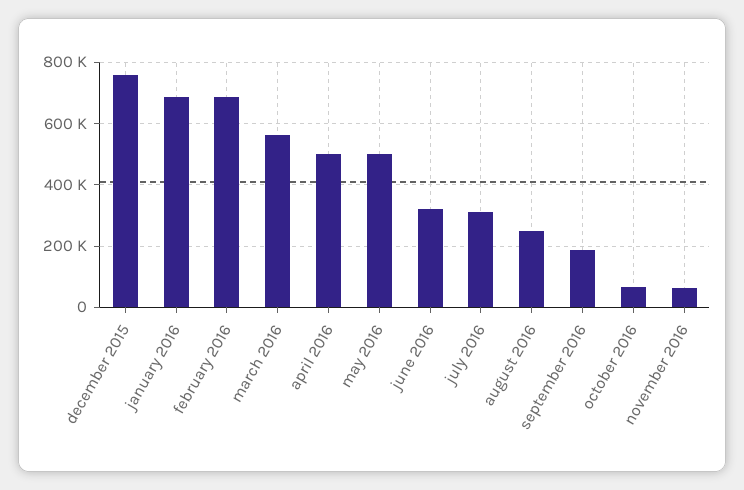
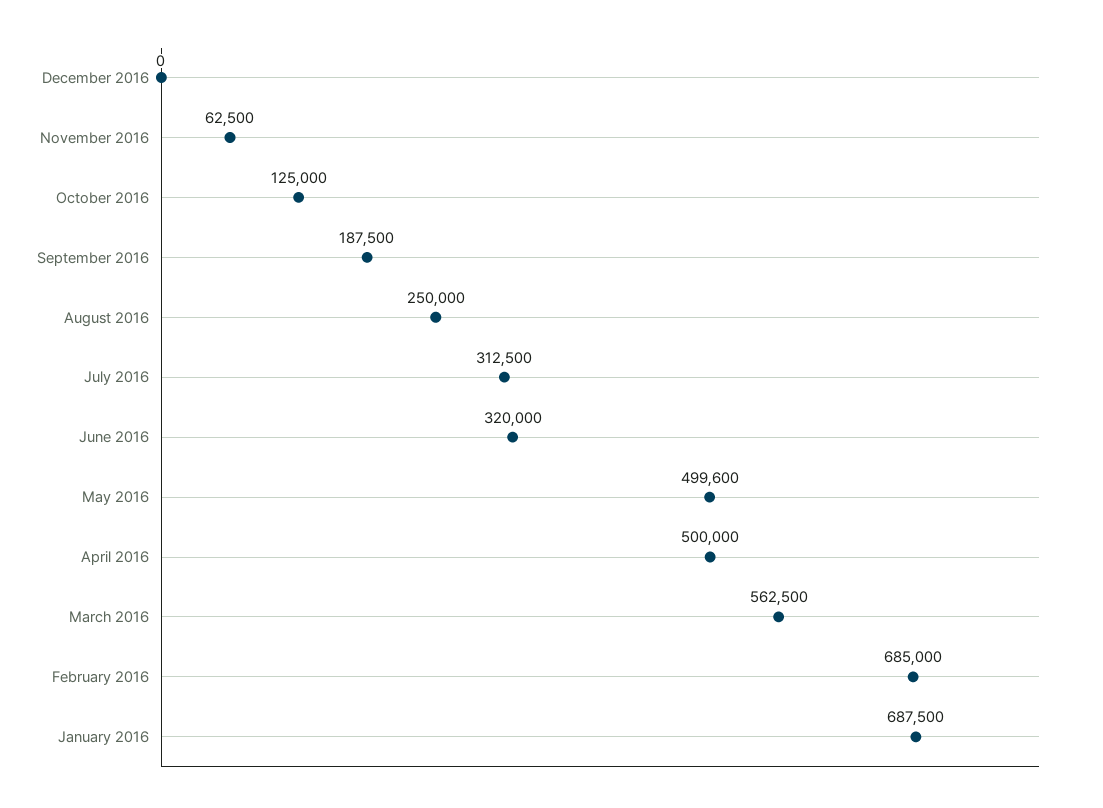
december 2015: 760000 -> none
october 2016: 60000 -> 125000
December 2016: none -> 0

